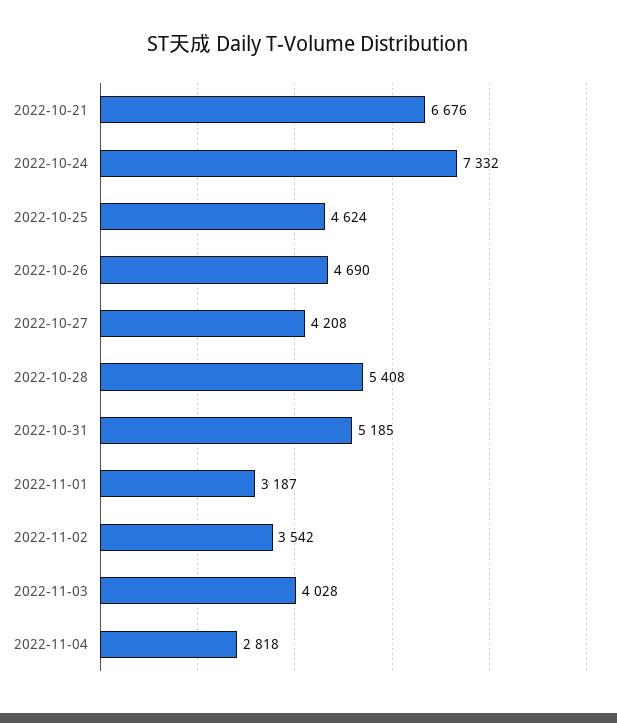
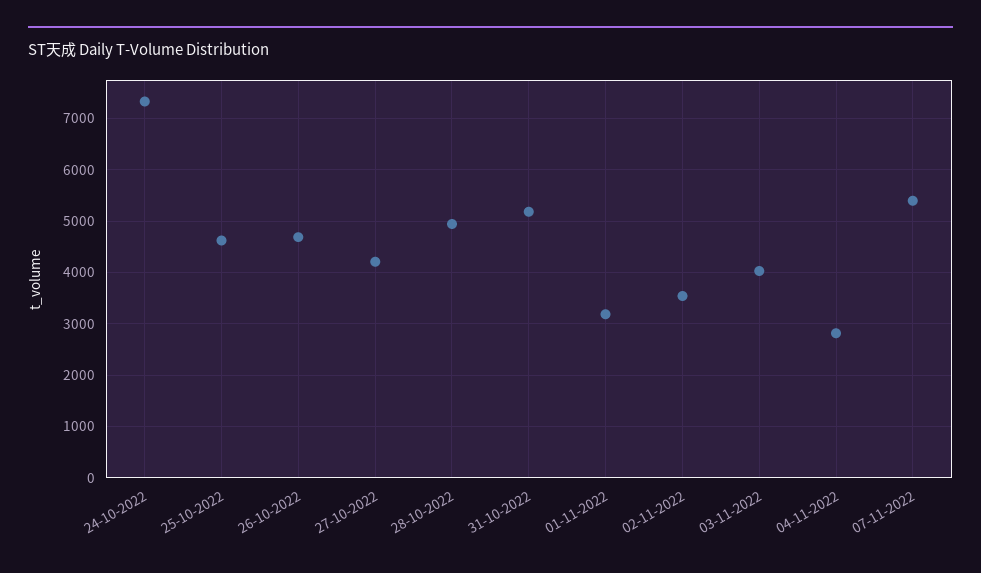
2022-10-21: 6676 -> none
2022-10-28: 5408 -> 5000
07-11-2022: none -> 5400

